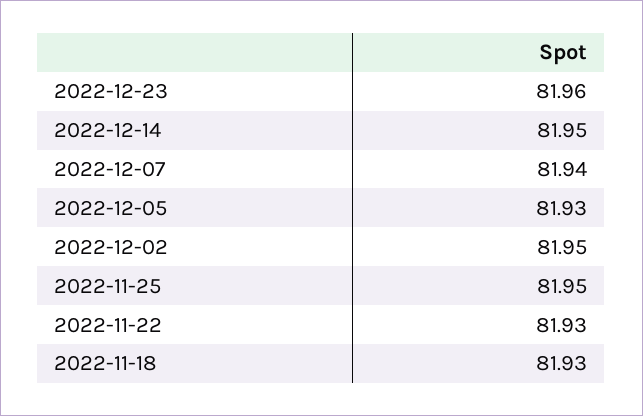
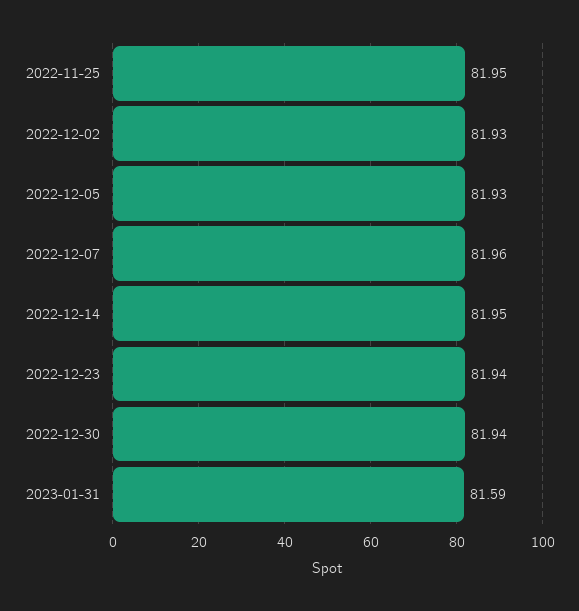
2022-12-23: 81.96 -> 81.94
2022-12-07: 81.94 -> 81.96
2022-12-02: 81.95 -> 81.93
2022-11-22: 81.93 -> none
2022-11-18: 81.93 -> none
2022-12-30: none -> 81.94
2023-01-31: none -> 81.59

